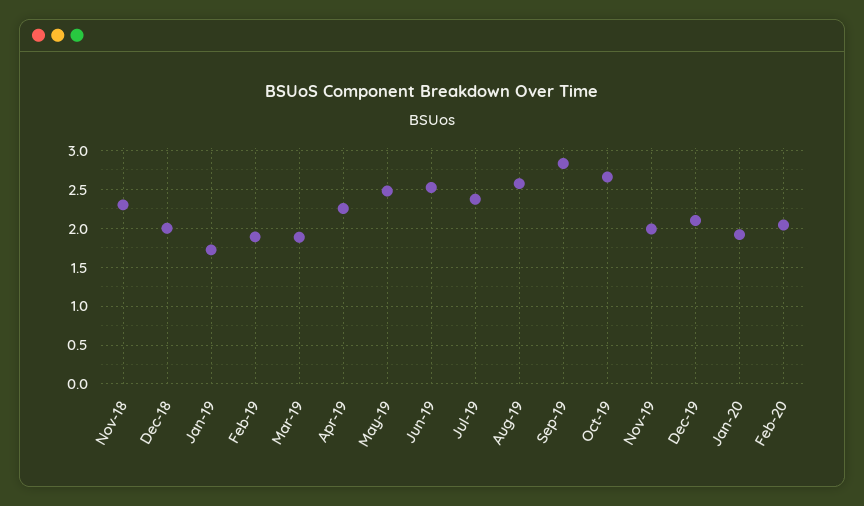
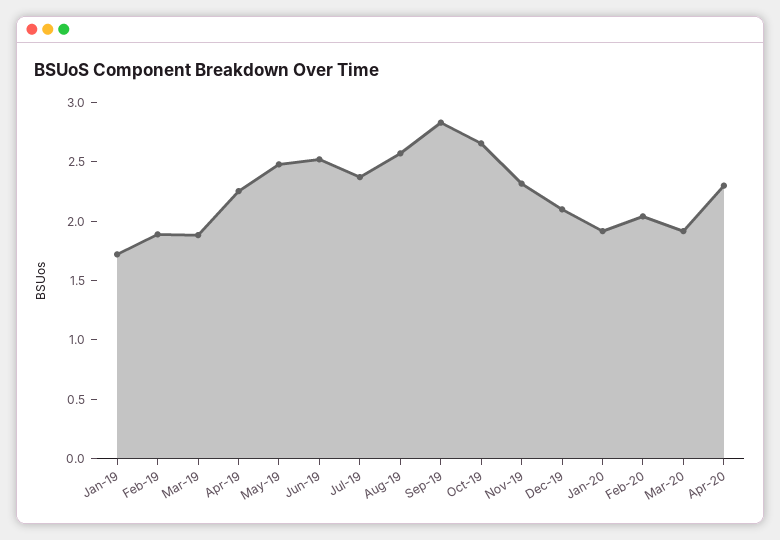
Nov-18: 2.3 -> none
Dec-18: 2 -> none
Nov-19: 2 -> 2.3
Mar-20: none -> 1.9
Apr-20: none -> 2.3

